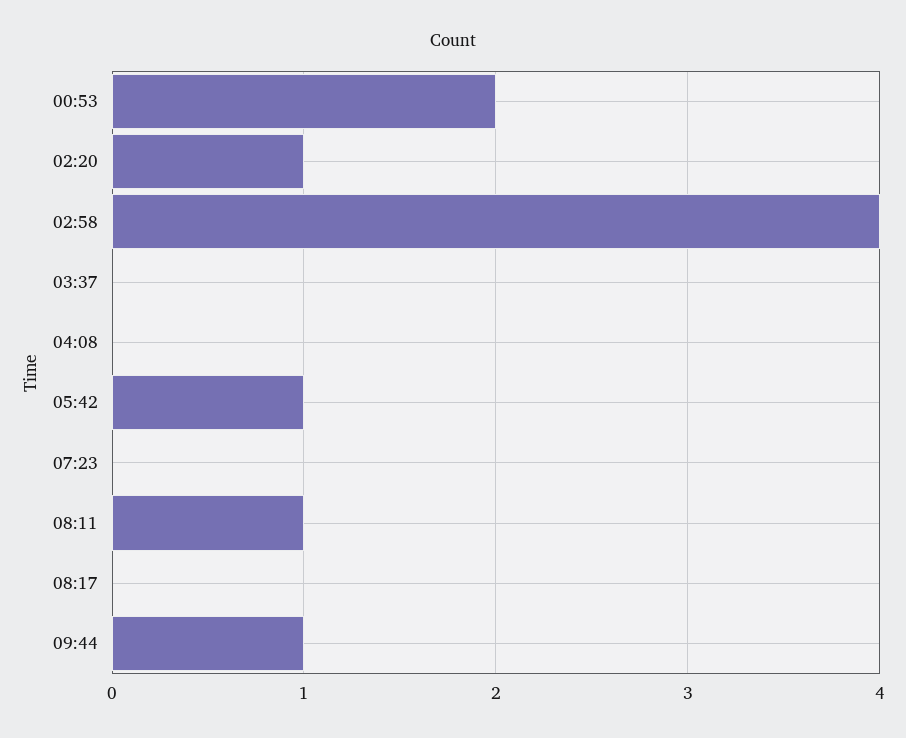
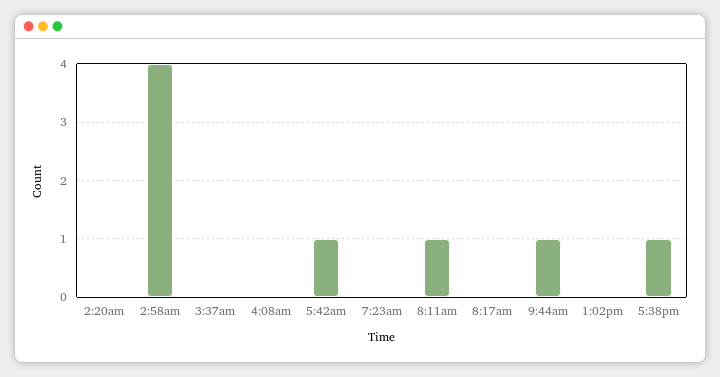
00:53: 2 -> none
02:20: 1 -> 0
1:02pm: none -> 0
5:38pm: none -> 1

